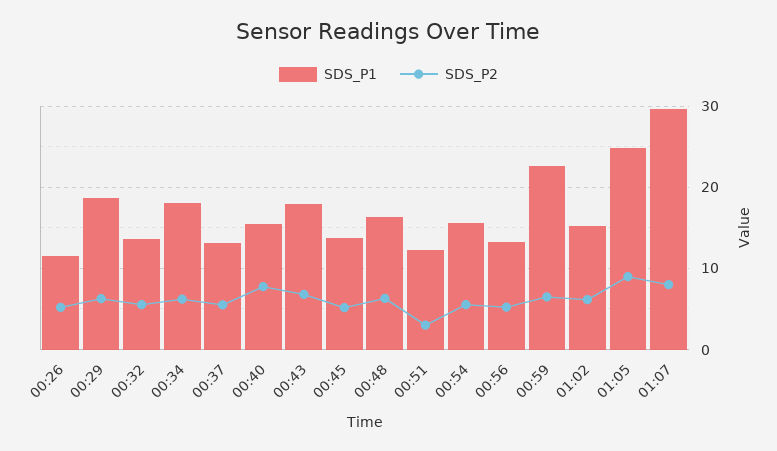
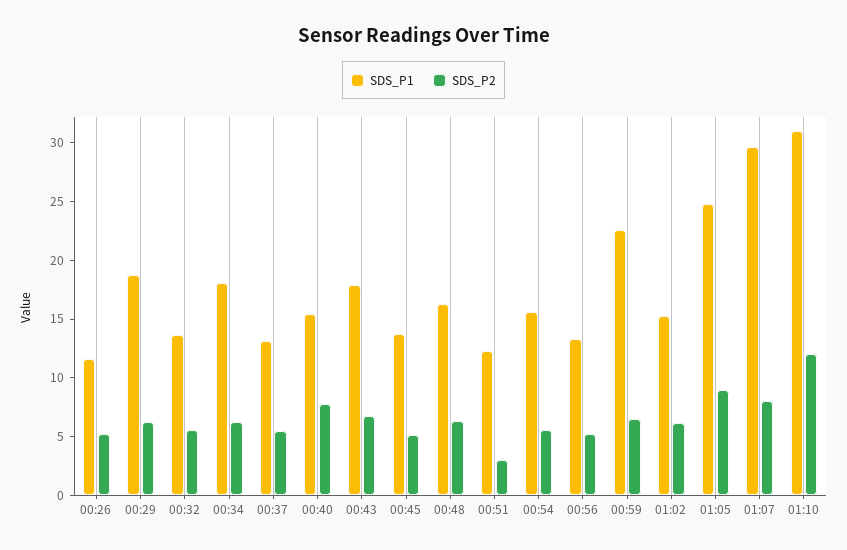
SDS_P1, 01:10: none -> 31
SDS_P2, 01:10: none -> 12

